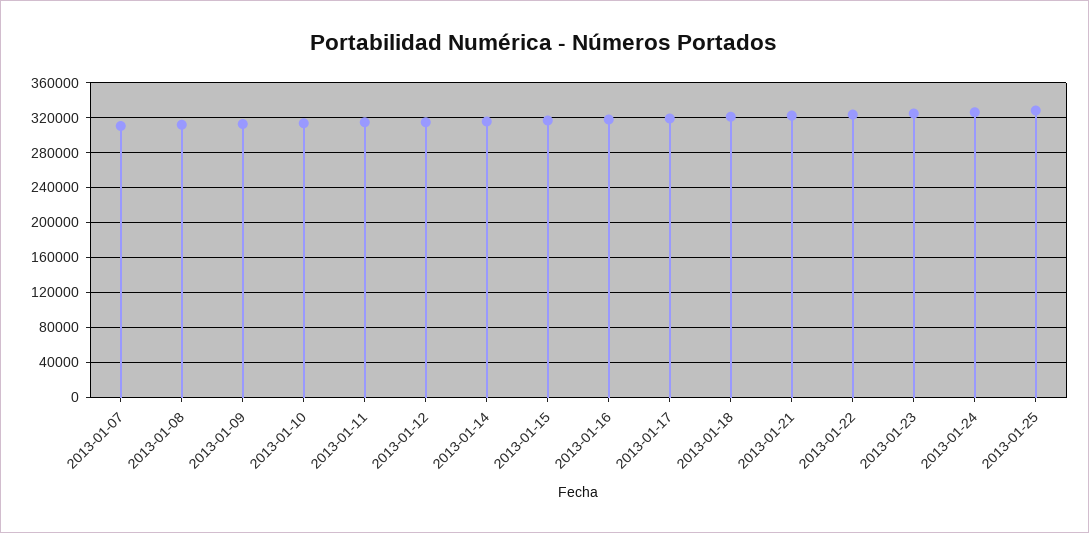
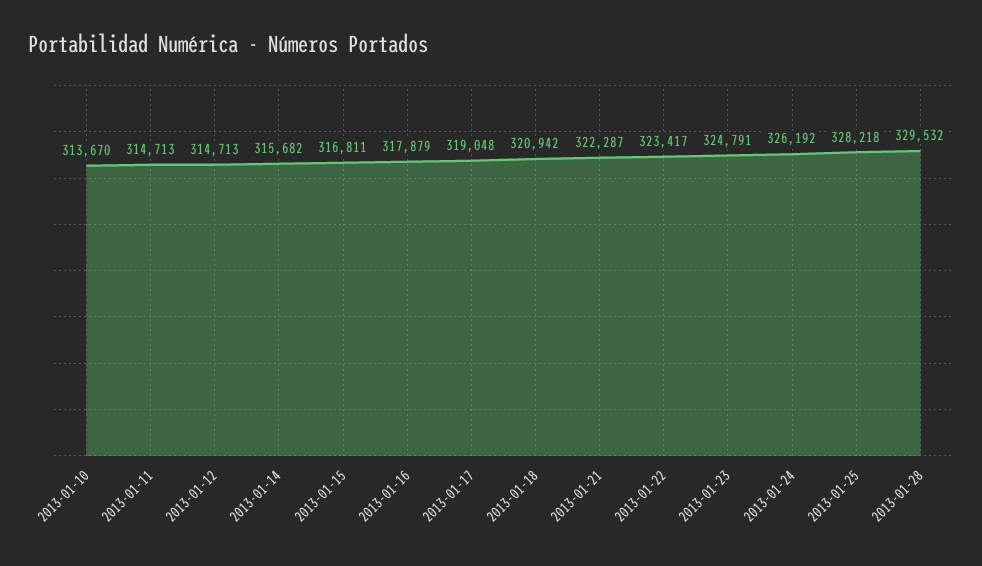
2013-01-07: 310000 -> none
2013-01-08: 310000 -> none
2013-01-09: 310000 -> none
2013-01-28: none -> 329532

